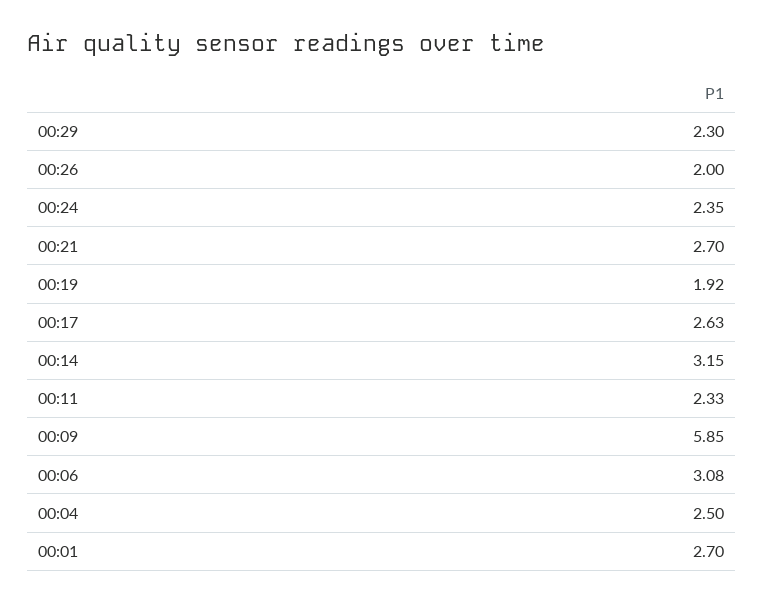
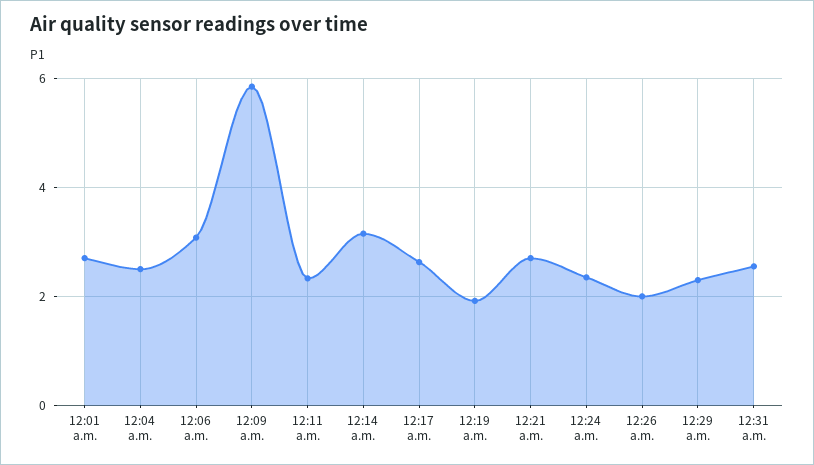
12:31 a.m.: none -> 2.6

